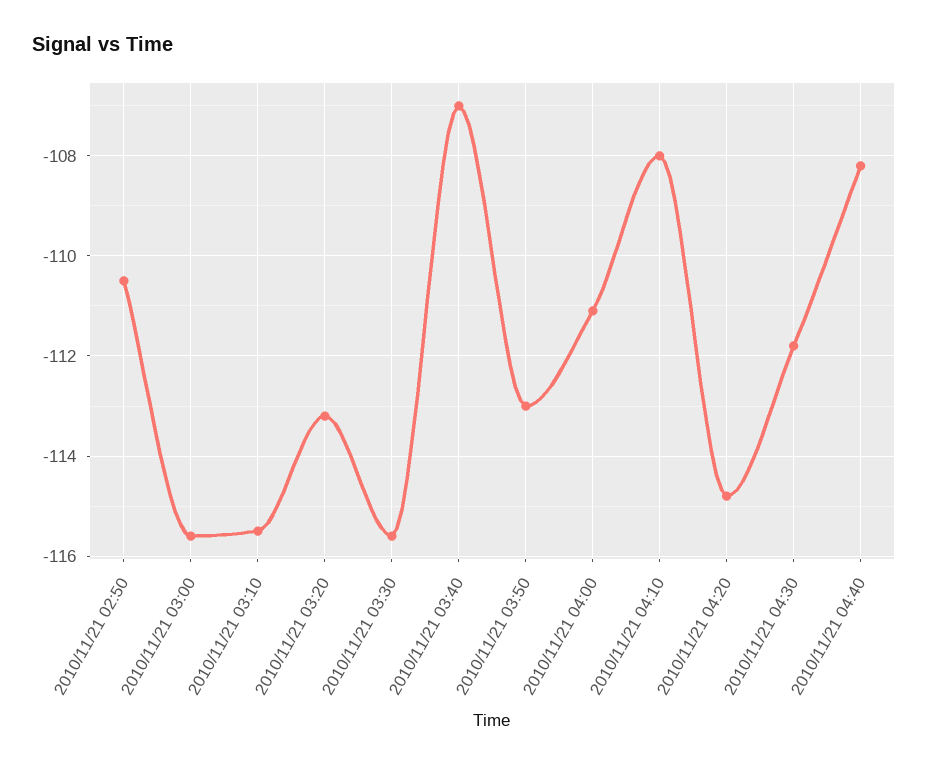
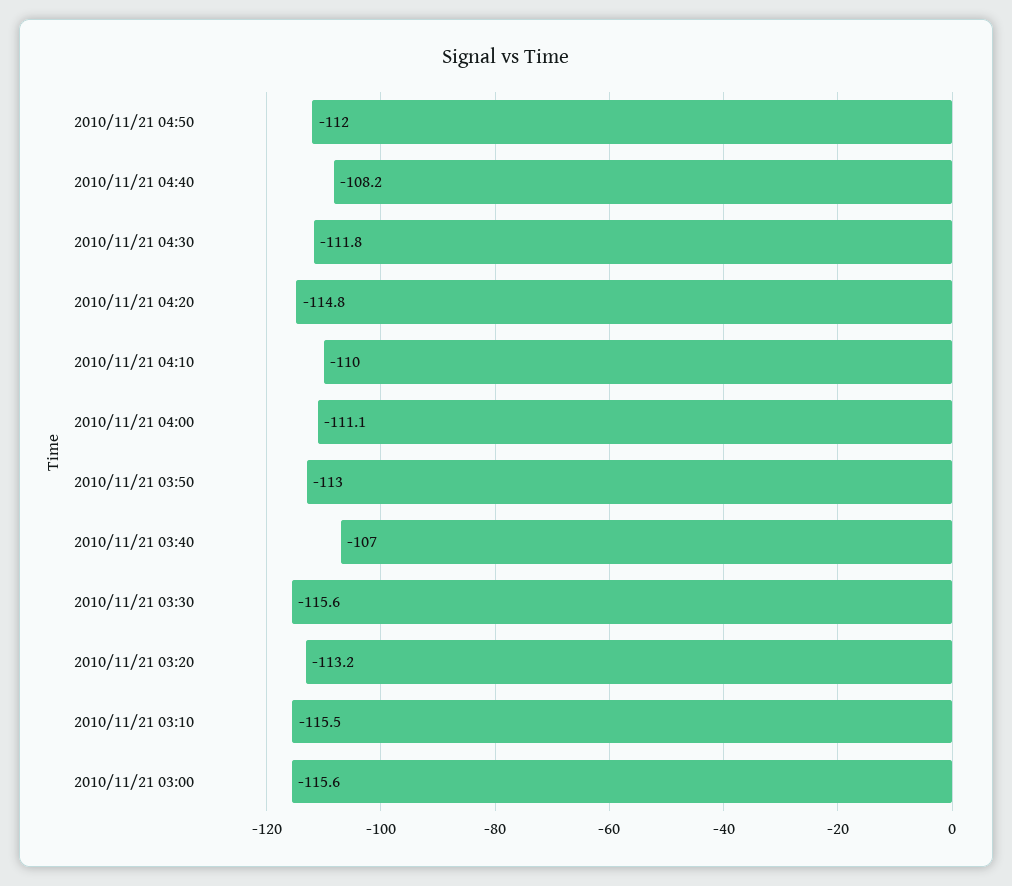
2010/11/21 02:50: -110.5 -> none
2010/11/21 04:10: -108 -> -110
2010/11/21 04:50: none -> -112

